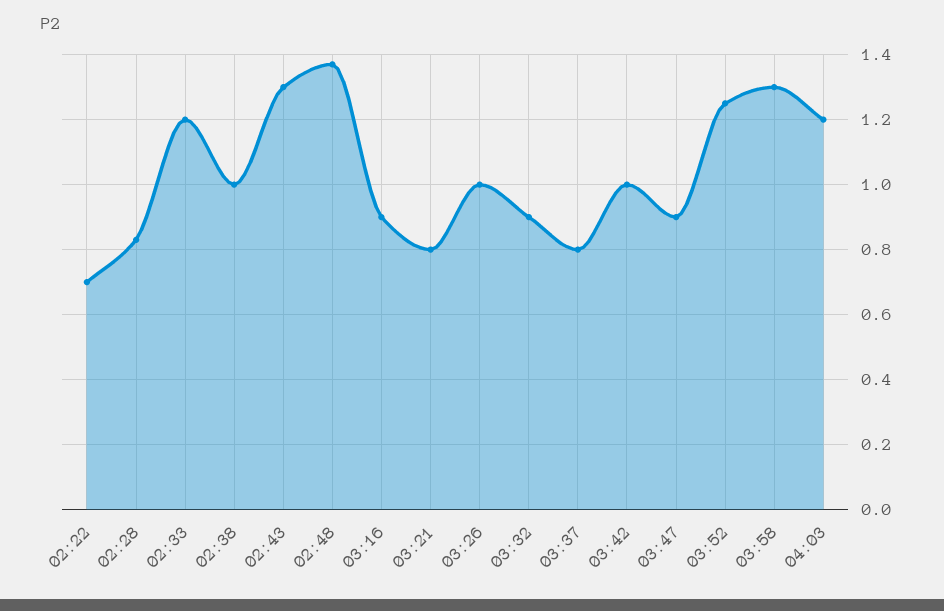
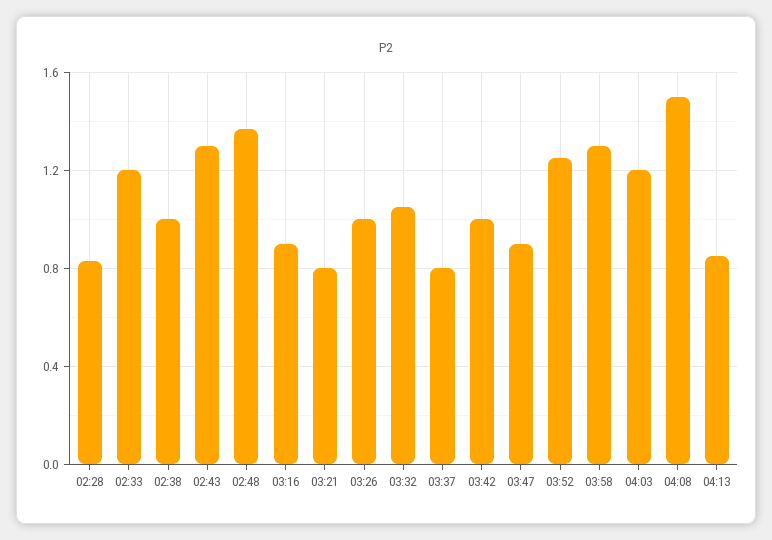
02:22: 0.7 -> none
03:32: 0.9 -> 1.05
04:08: none -> 1.5
04:13: none -> 0.85

